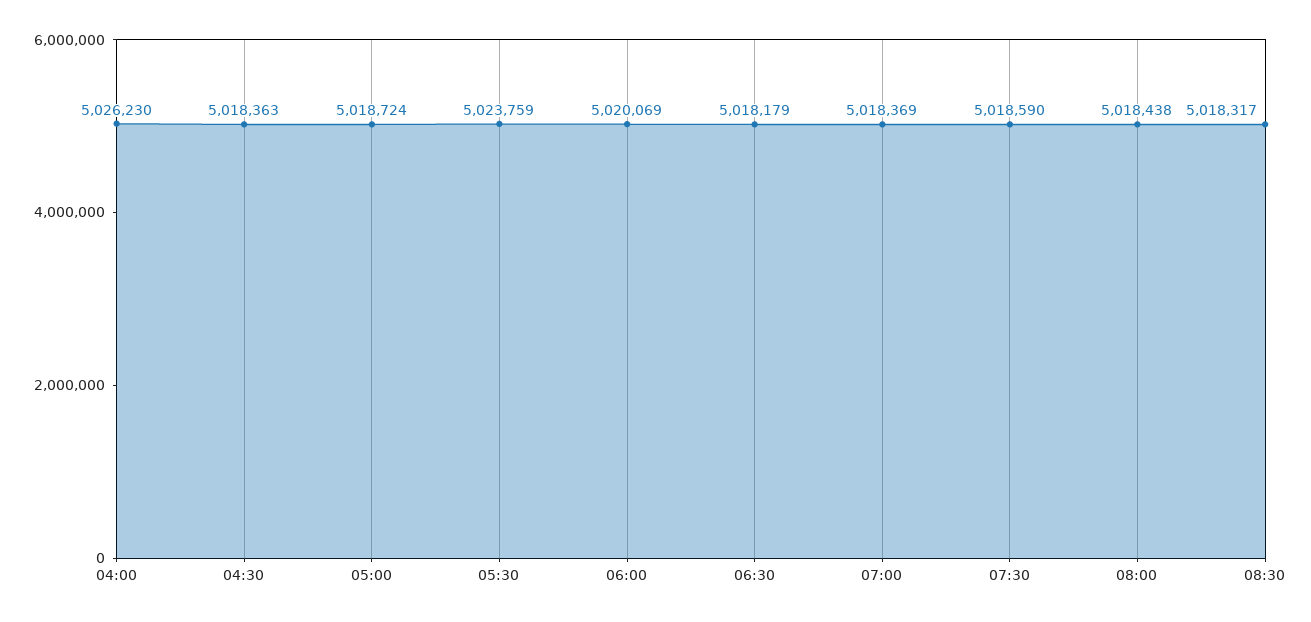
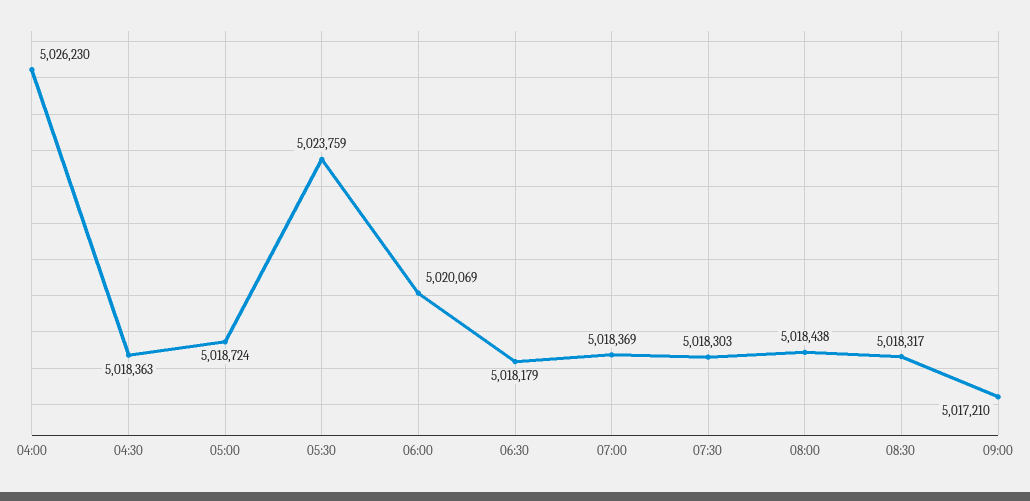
07:30: 5018590 -> 5018303
09:00: none -> 5017210

